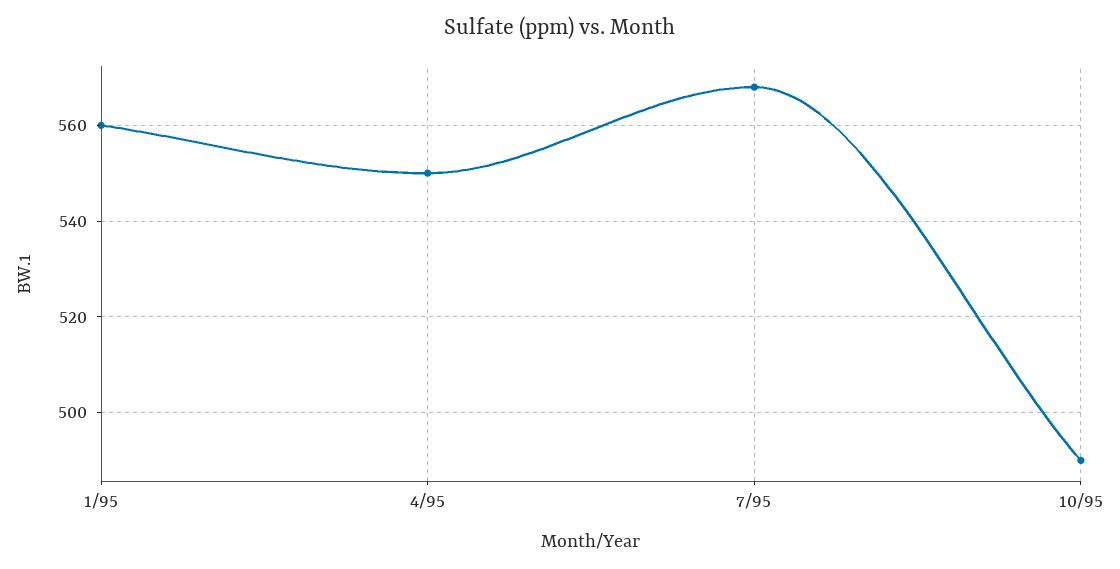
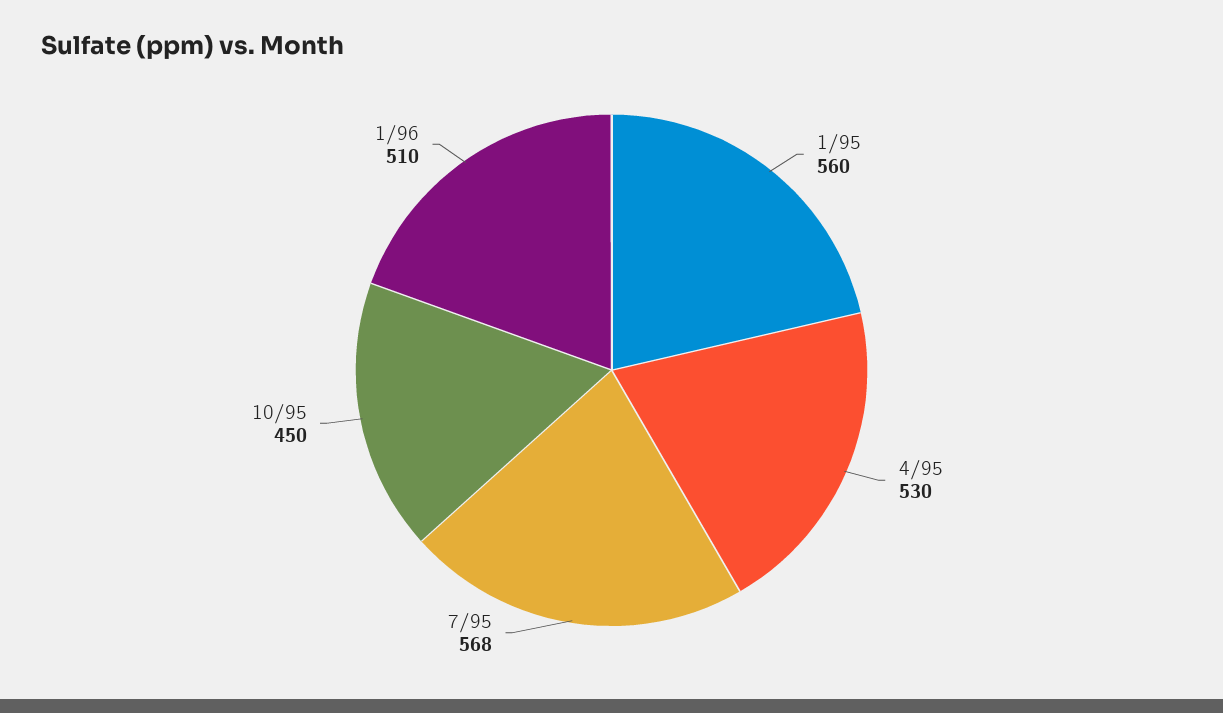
4/95: 550 -> 530
10/95: 490 -> 450
1/96: none -> 510

